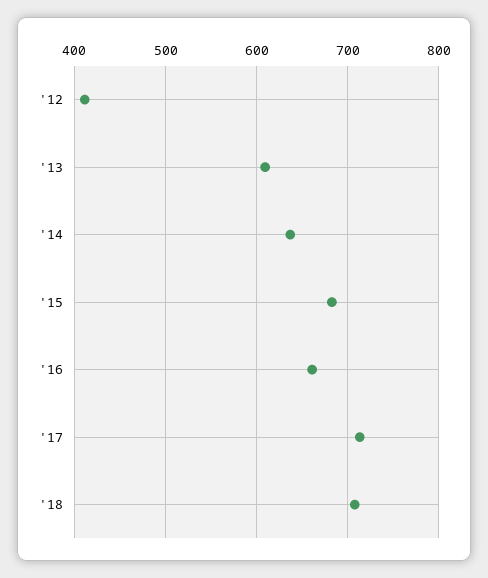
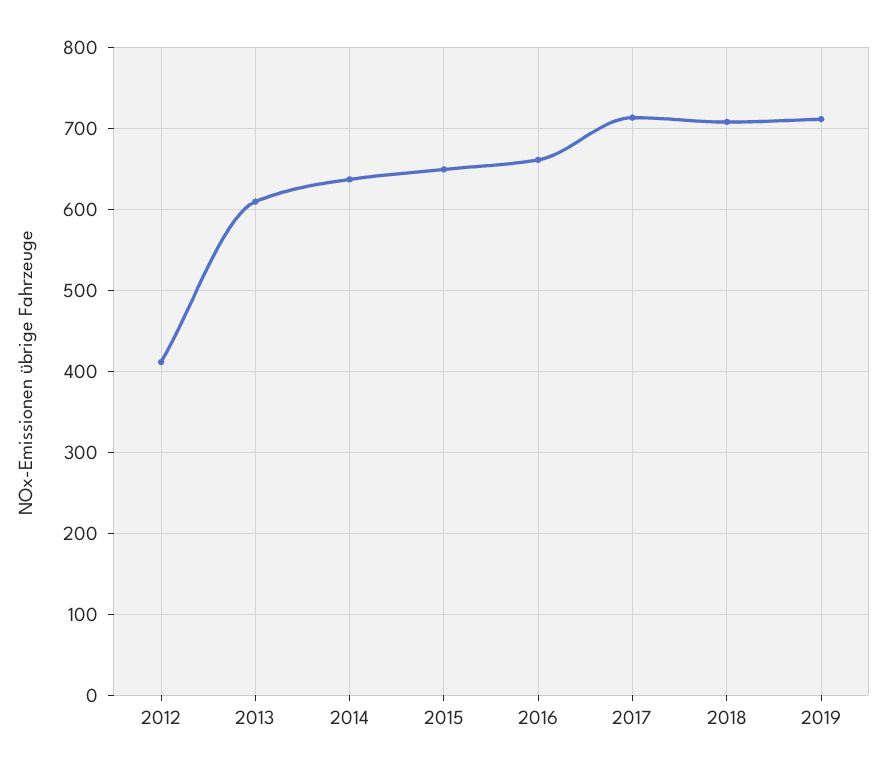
'15: 680 -> 650
2019: none -> 710

